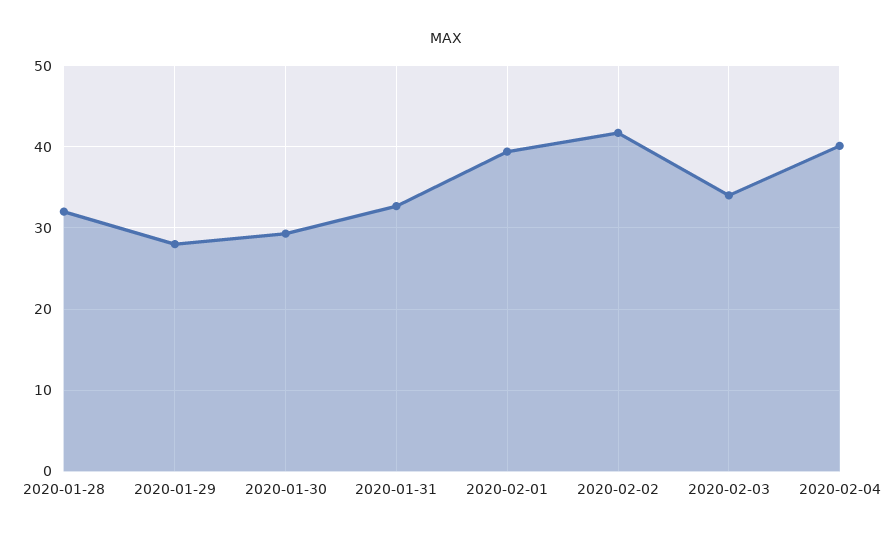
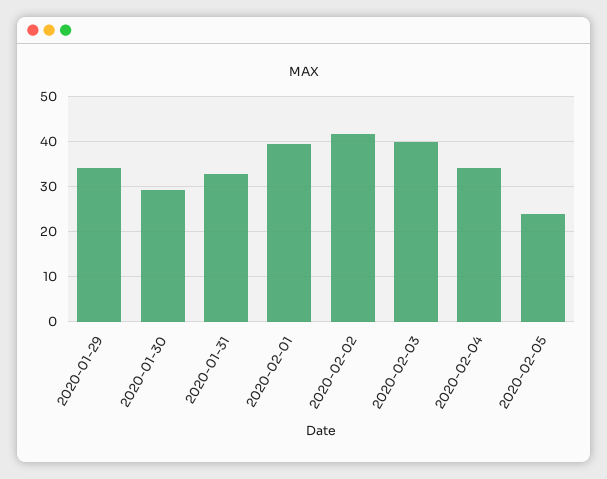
2020-01-28: 32 -> none
2020-01-29: 28 -> 34
2020-02-03: 34 -> 40
2020-02-04: 40 -> 34
2020-02-05: none -> 24

